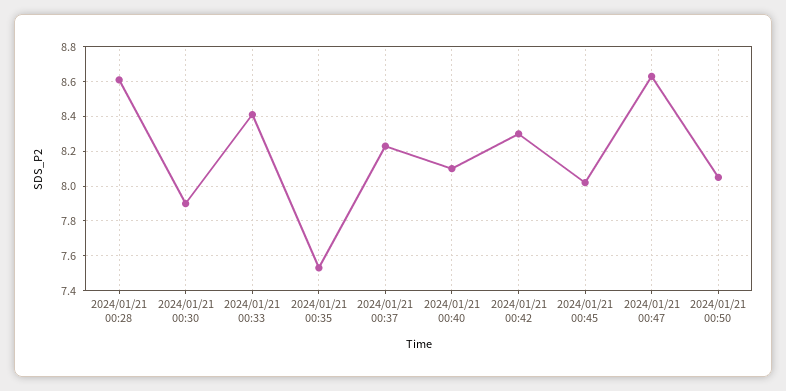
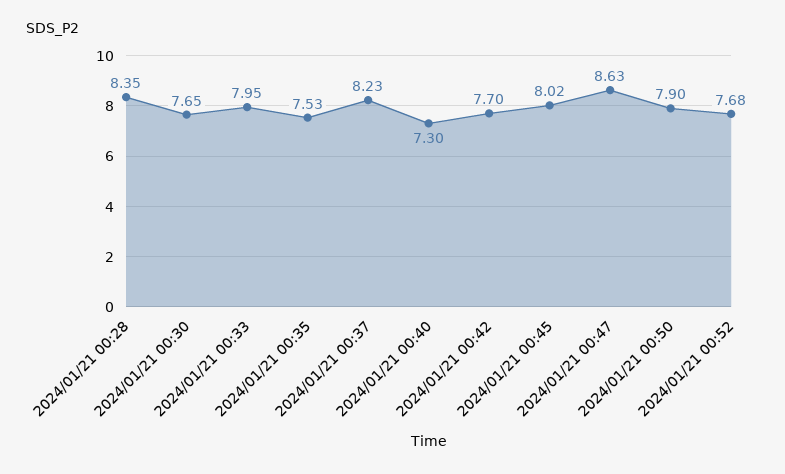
2024/01/21 00:28: 8.6 -> 8.35
2024/01/21 00:30: 7.9 -> 7.65
2024/01/21 00:33: 8.4 -> 7.95
2024/01/21 00:40: 8.1 -> 7.3
2024/01/21 00:42: 8.3 -> 7.7
2024/01/21 00:50: 8.05 -> 7.9
2024/01/21 00:52: none -> 7.68

